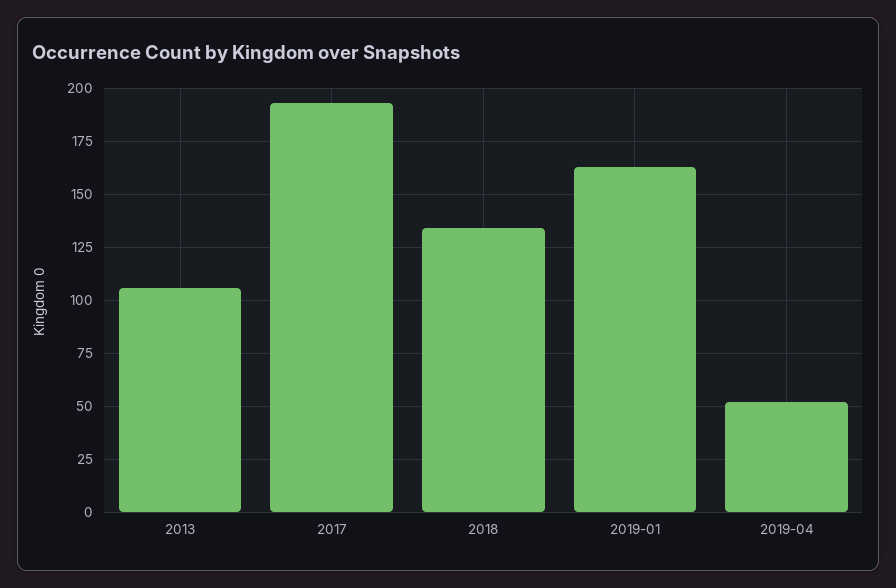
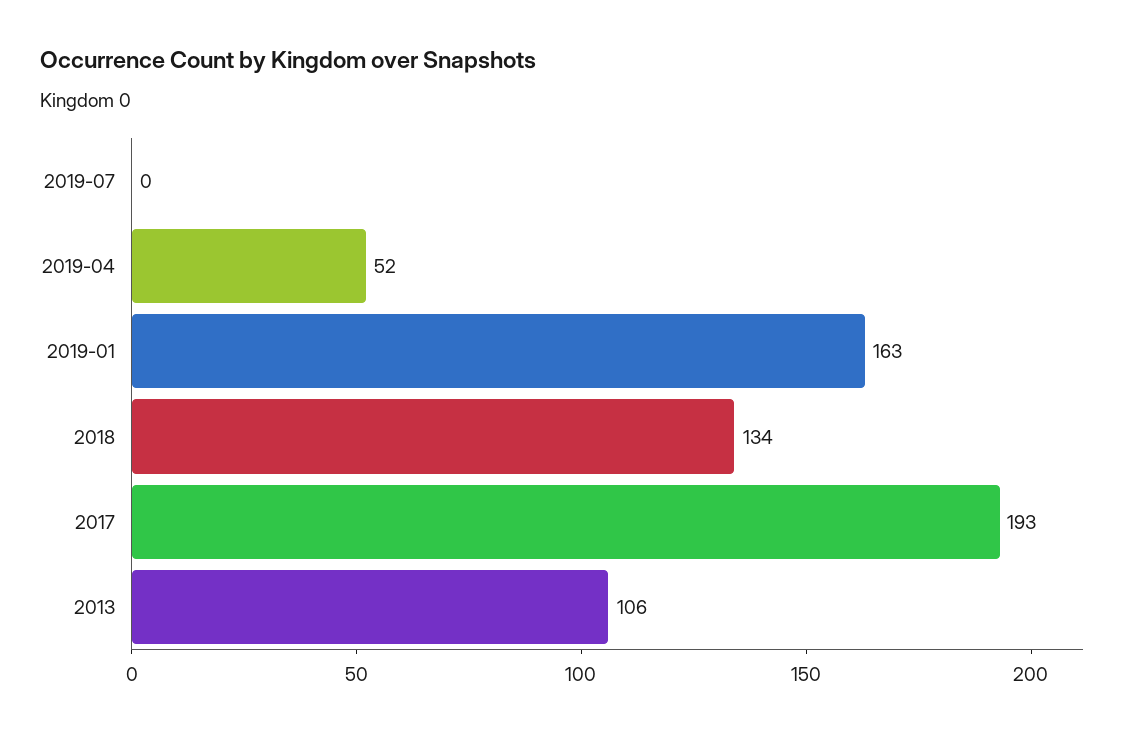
2019-07: none -> 0

